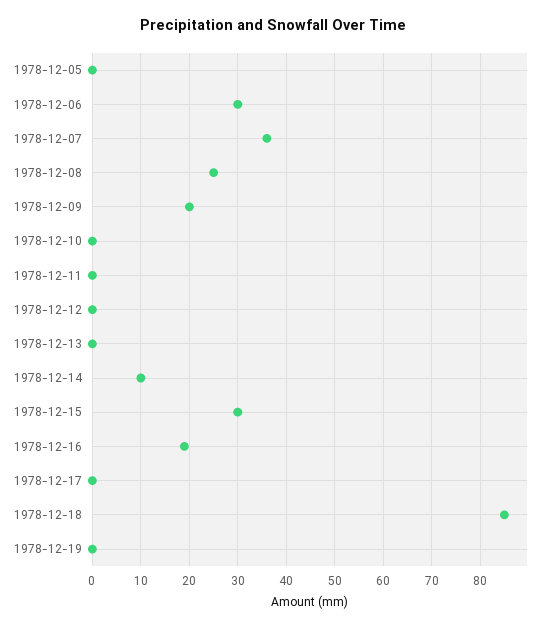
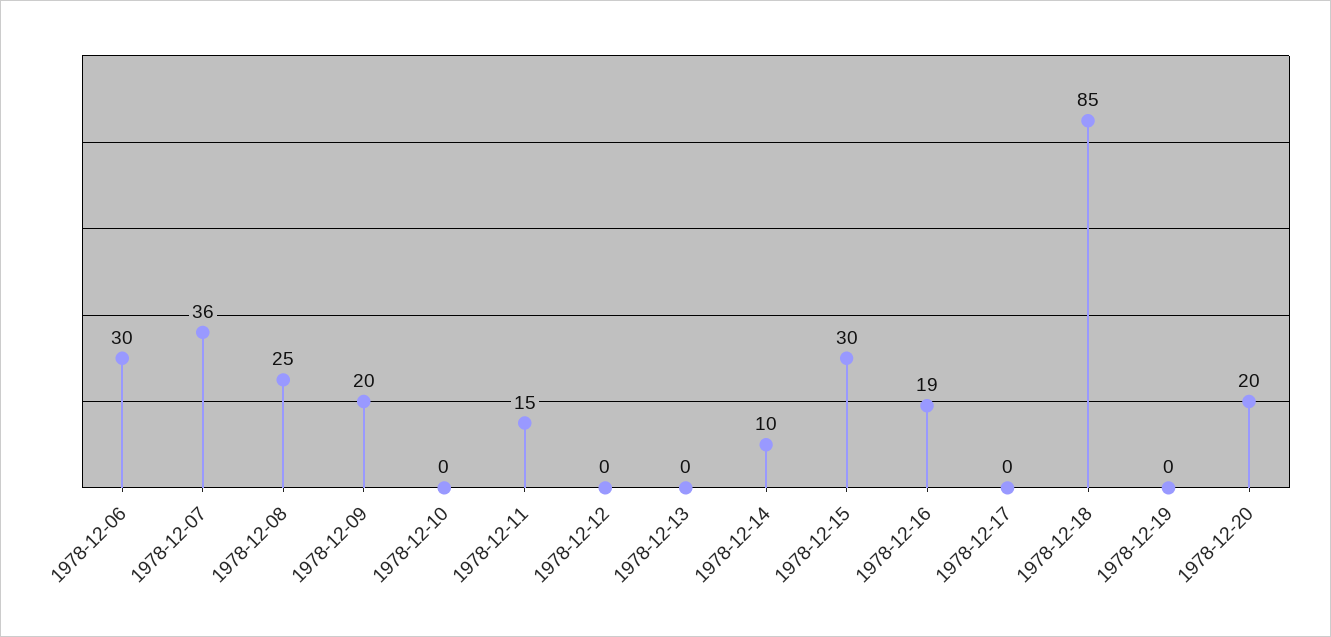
1978-12-05: 0 -> none
1978-12-11: 0 -> 15
1978-12-20: none -> 20

